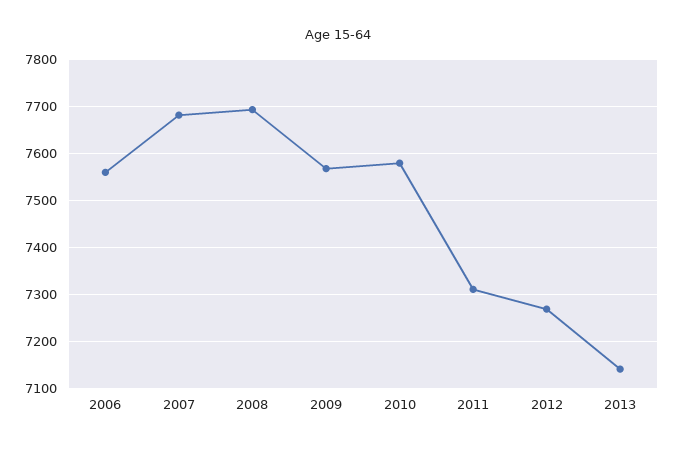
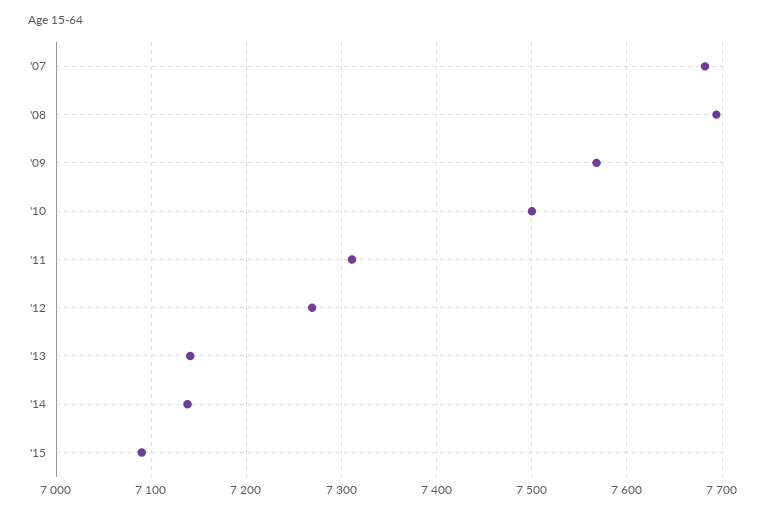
2006: 7560 -> none
2010: 7580 -> 7500
'14: none -> 7140
'15: none -> 7090

